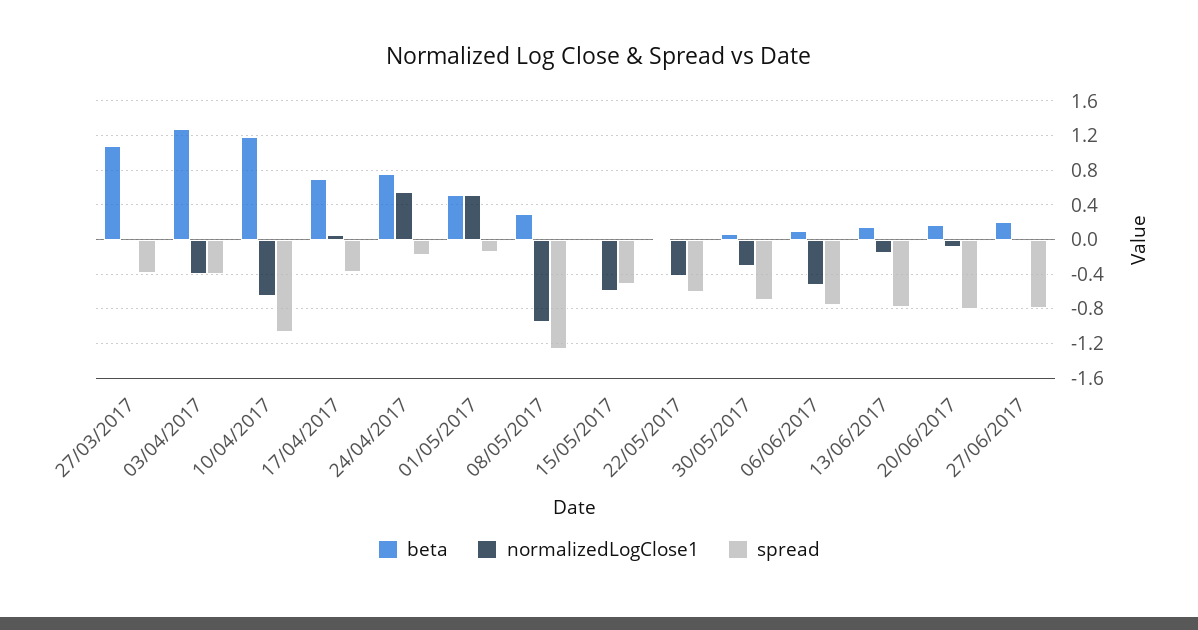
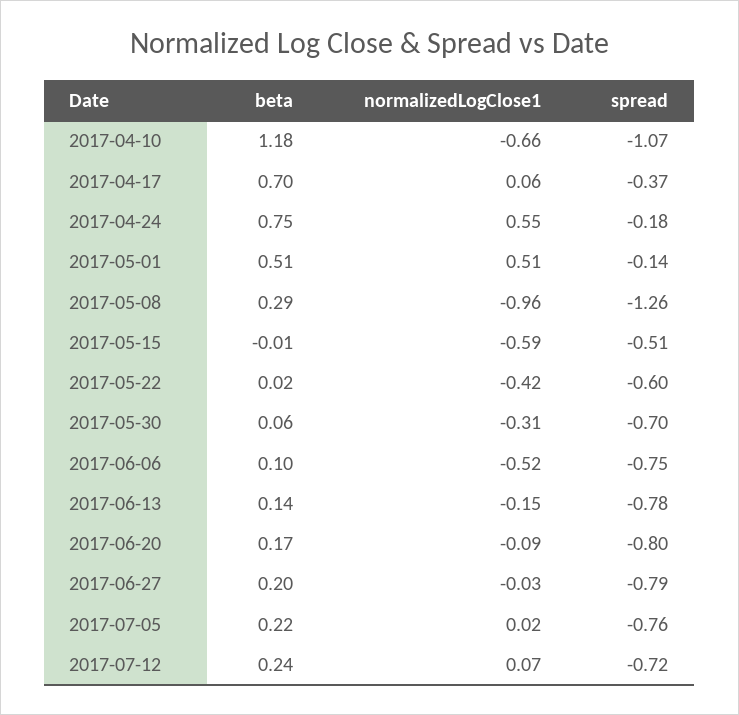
beta, 27/03/2017: 1.1 -> none
normalizedLogClose1, 27/03/2017: 0 -> none
spread, 27/03/2017: -0.4 -> none
beta, 03/04/2017: 1.3 -> none
normalizedLogClose1, 03/04/2017: -0.4 -> none
spread, 03/04/2017: -0.4 -> none
beta, 2017-07-05: none -> 0.22
normalizedLogClose1, 2017-07-05: none -> 0.02
spread, 2017-07-05: none -> -0.76
beta, 2017-07-12: none -> 0.24
normalizedLogClose1, 2017-07-12: none -> 0.07
spread, 2017-07-12: none -> -0.72

